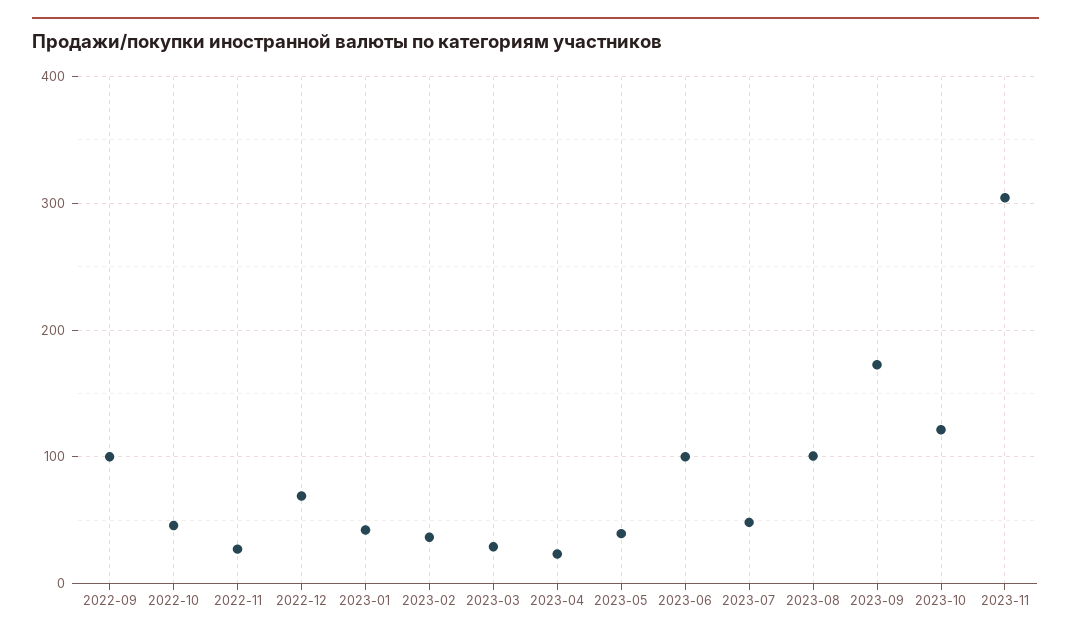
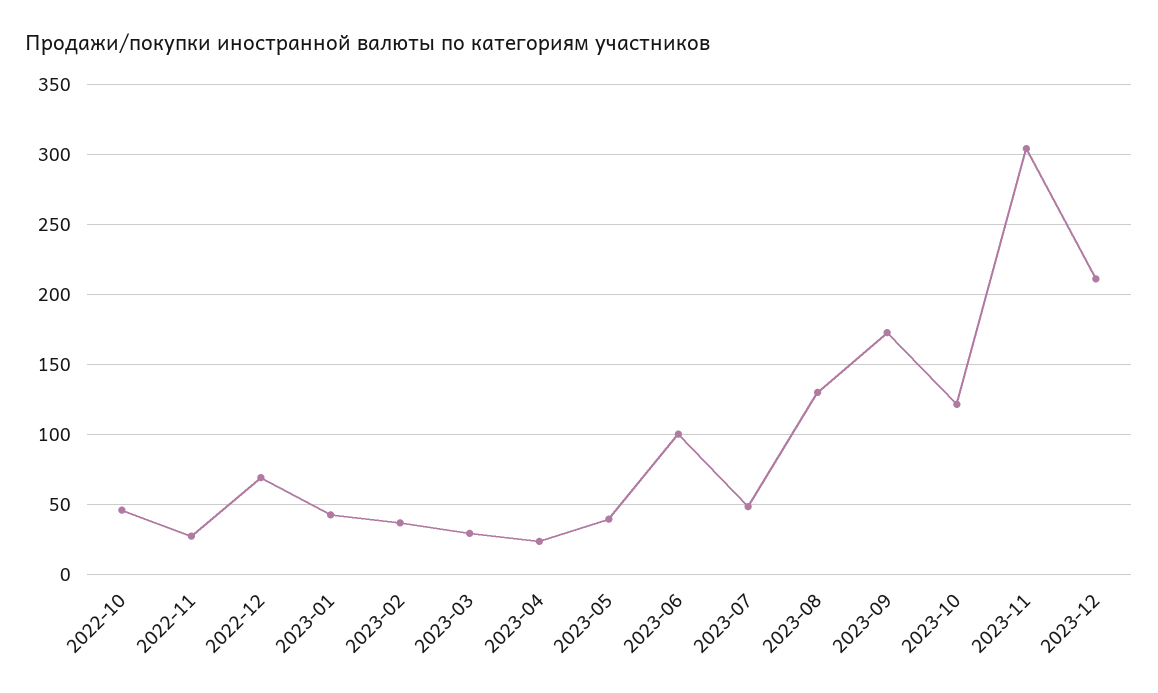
2022-09: 100 -> none
2023-08: 100 -> 130
2023-12: none -> 210

